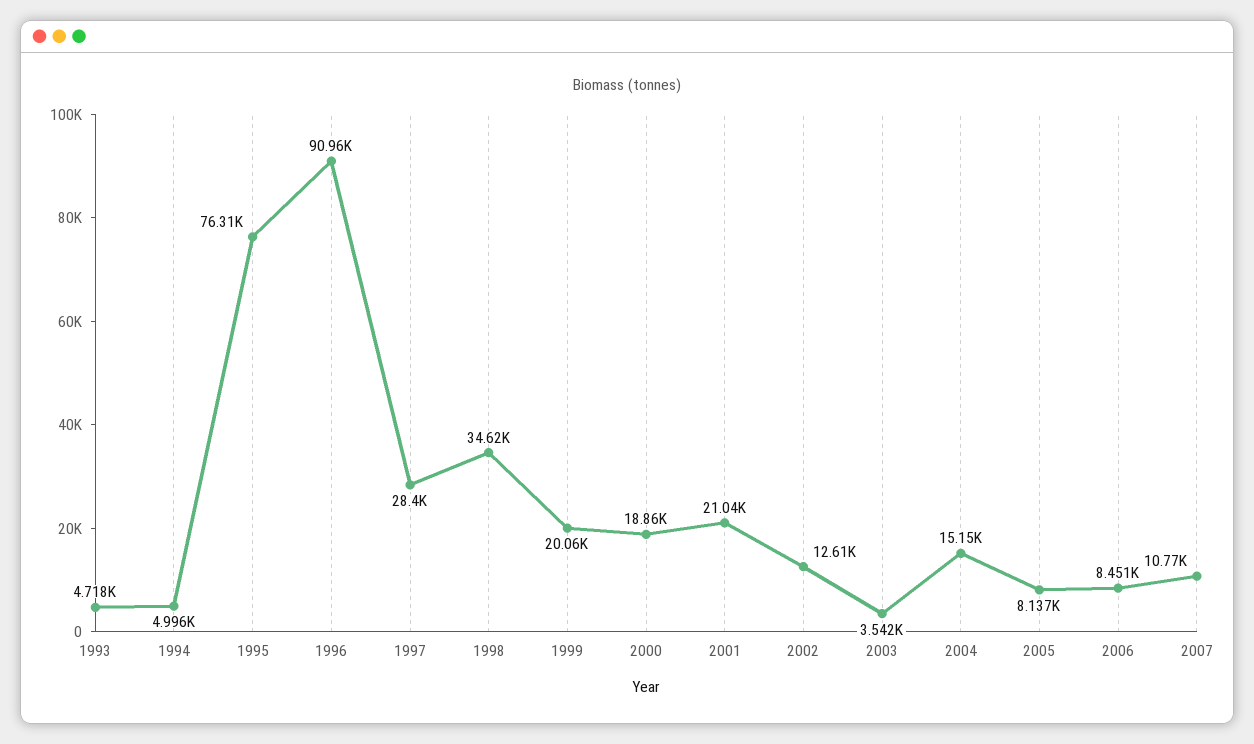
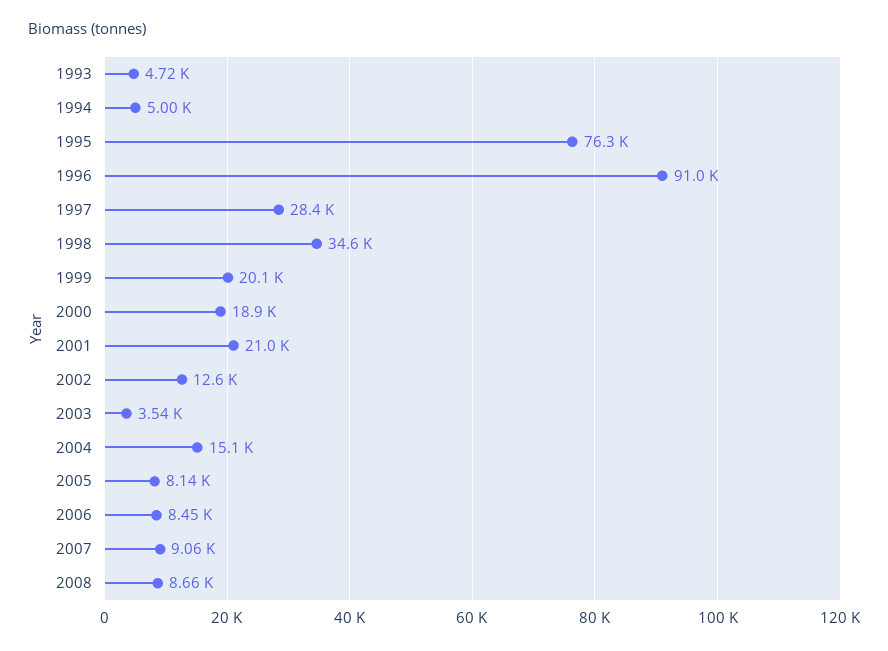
2007: 10770 -> 9060
2008: none -> 8660

